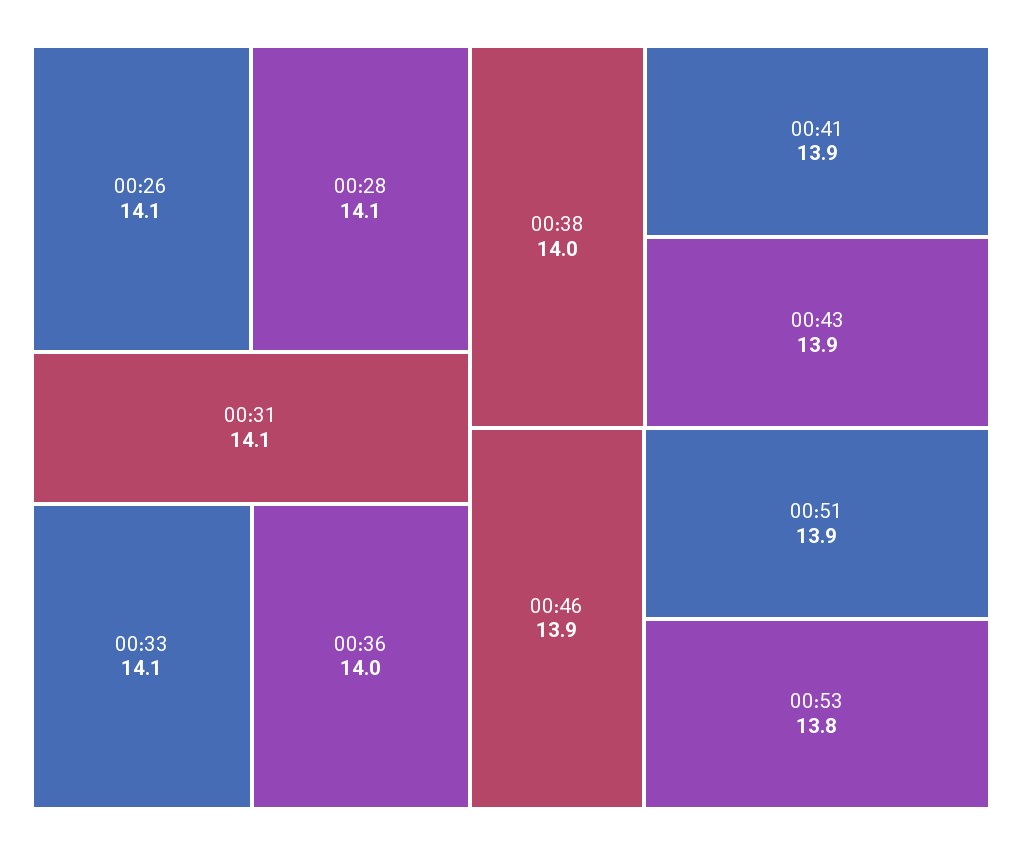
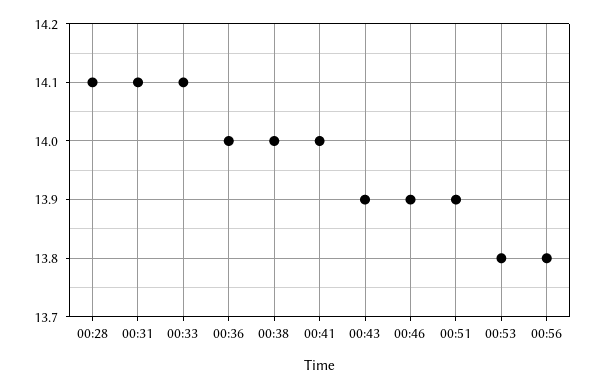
00:26: 14.1 -> none
00:41: 13.9 -> 14
00:56: none -> 13.8

